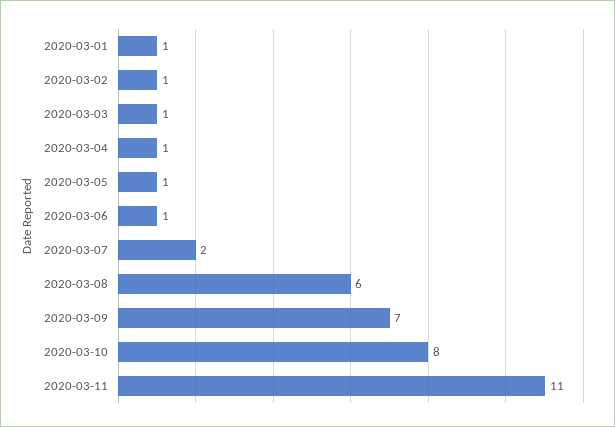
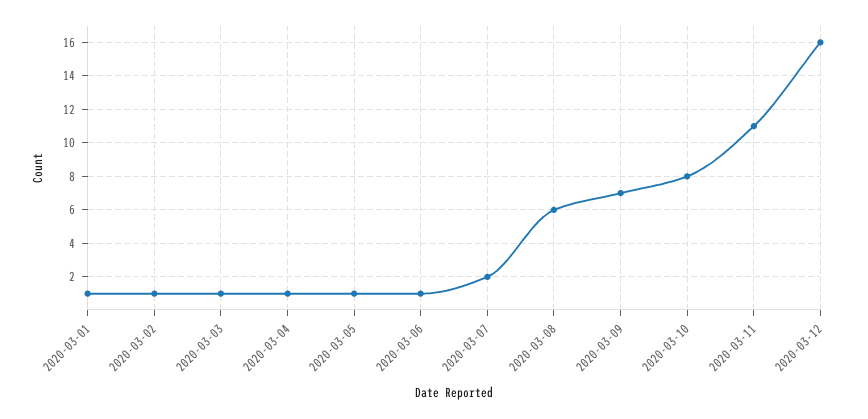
2020-03-12: none -> 16

